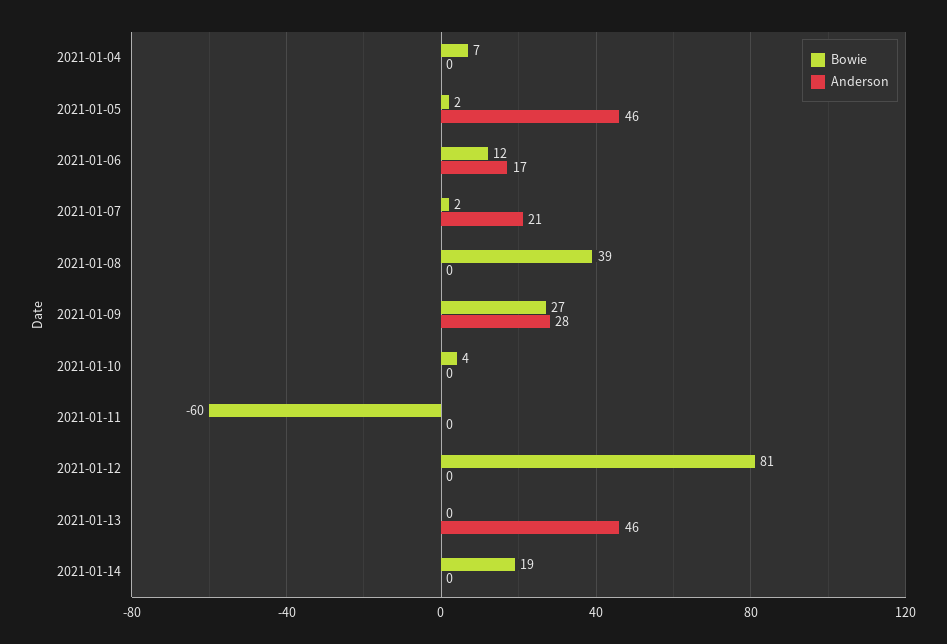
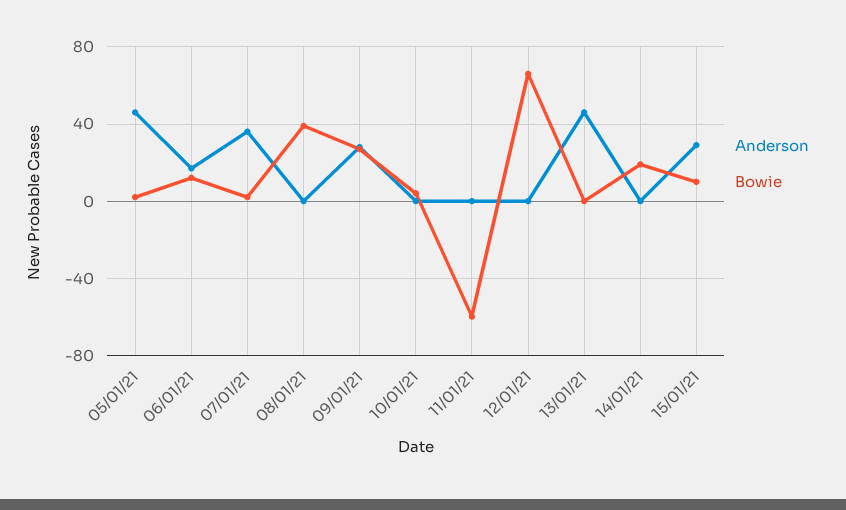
Bowie, 2021-01-04: 7 -> none
Anderson, 2021-01-04: 0 -> none
Anderson, 2021-01-07: 21 -> 35
Bowie, 2021-01-12: 81 -> 65
Anderson, 15/01/21: none -> 30
Bowie, 15/01/21: none -> 10

